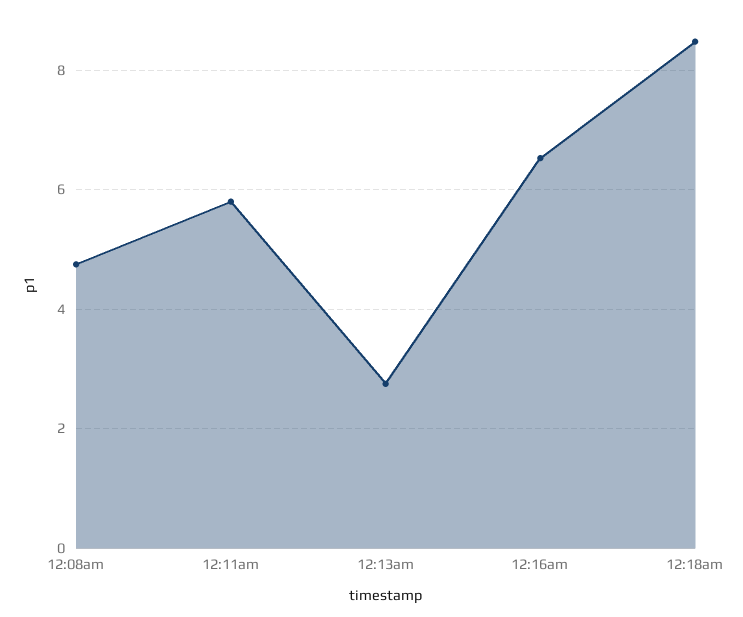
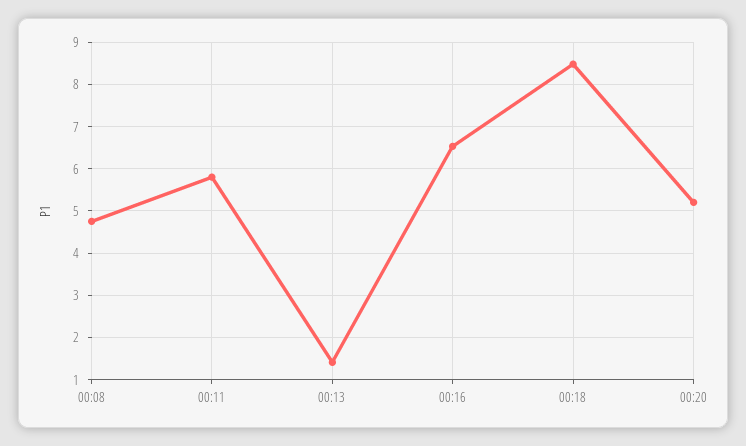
12:13am: 2.8 -> 1.4
00:20: none -> 5.2

